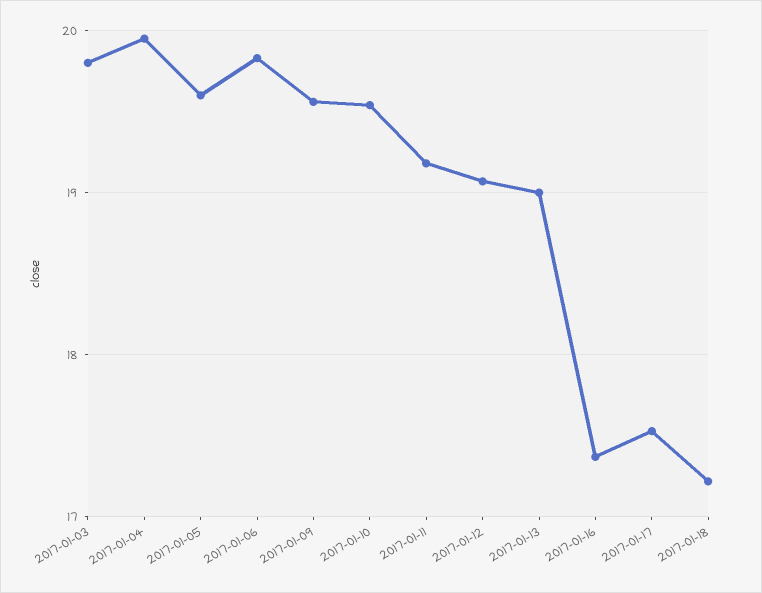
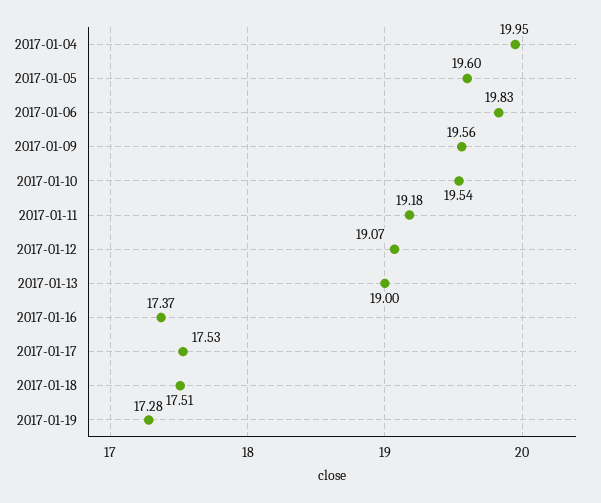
2017-01-03: 19.8 -> none
2017-01-18: 17.2 -> 17.51
2017-01-19: none -> 17.28

